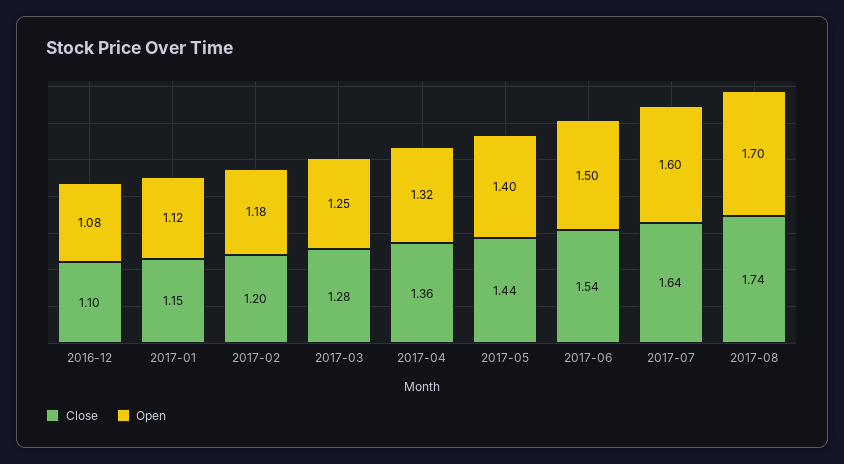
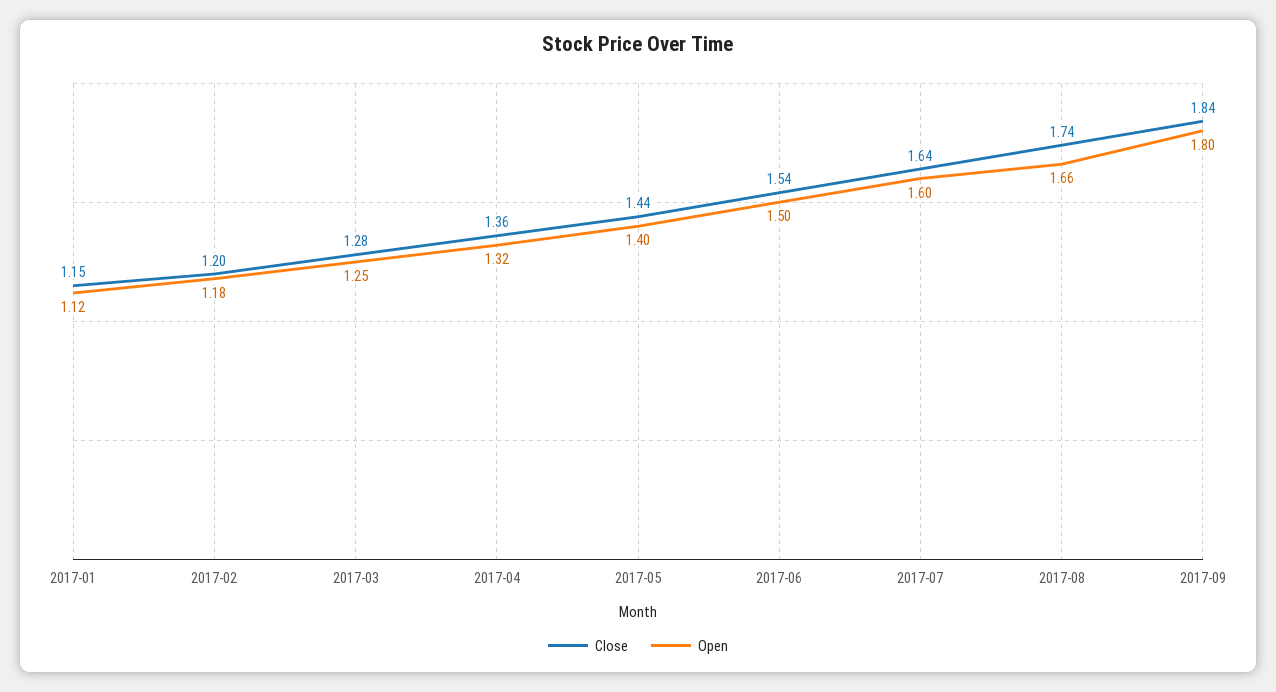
Close, 2016-12: 1.1 -> none
Open, 2016-12: 1.08 -> none
Open, 2017-08: 1.7 -> 1.66
Close, 2017-09: none -> 1.84
Open, 2017-09: none -> 1.8

